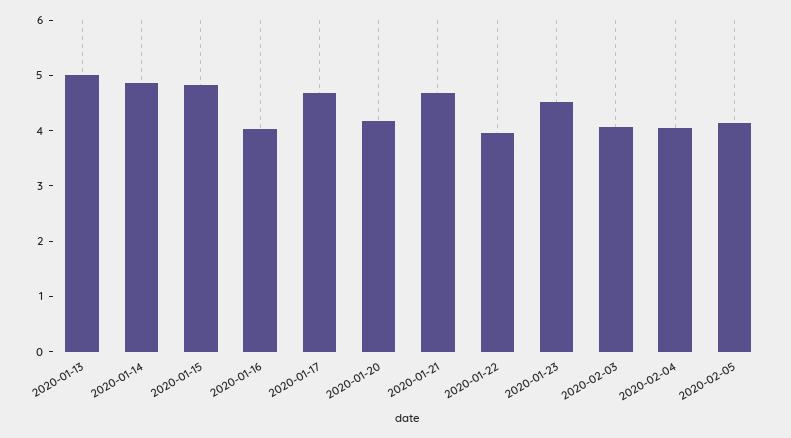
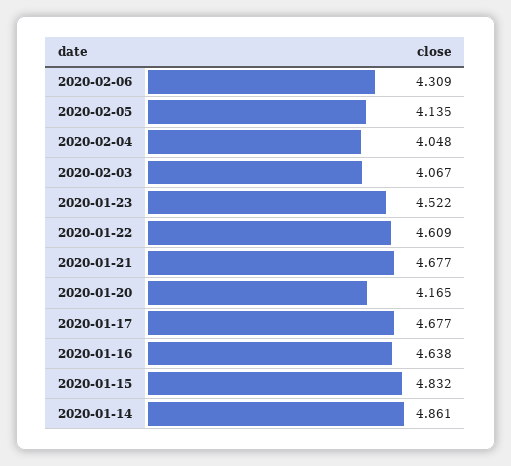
2020-01-13: 5 -> none
2020-01-16: 4 -> 4.638
2020-01-22: 4 -> 4.609
2020-02-06: none -> 4.309

